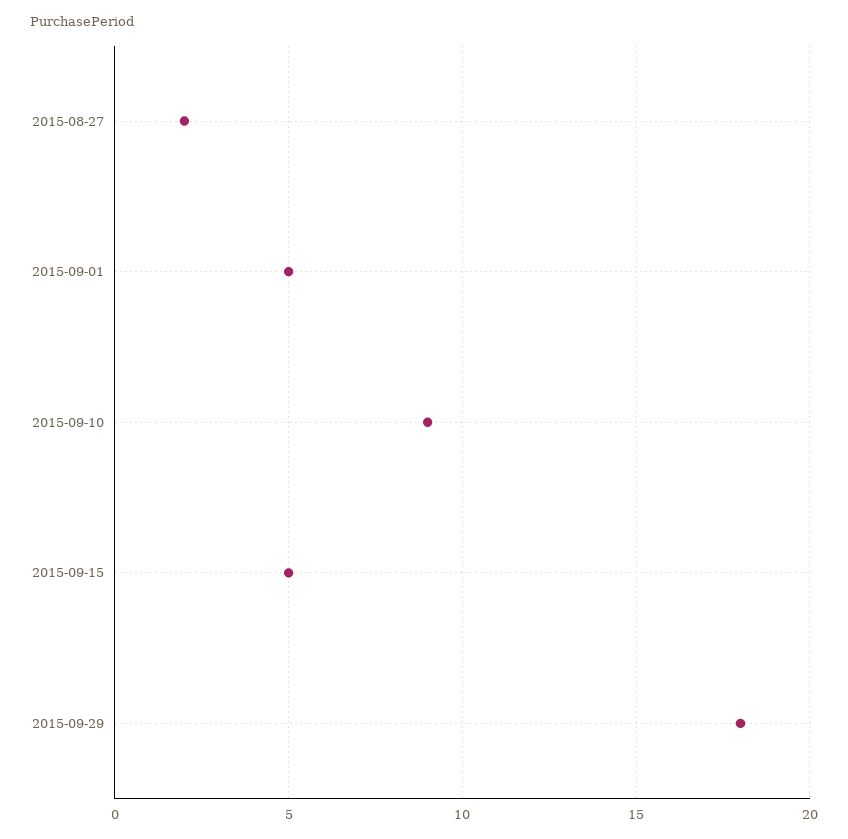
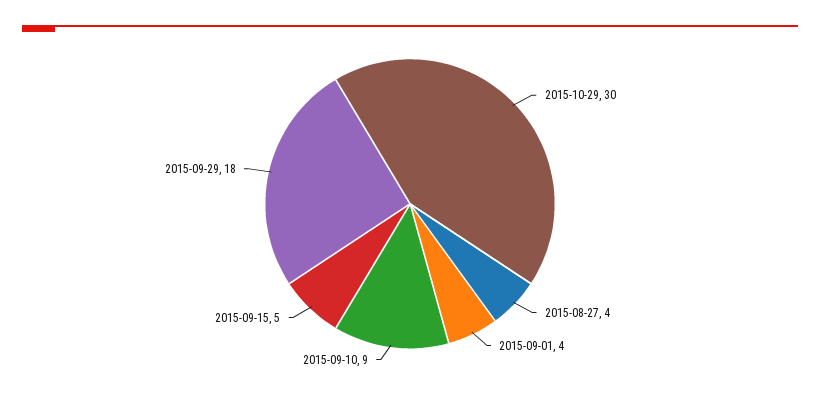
2015-08-27: 2 -> 4
2015-09-01: 5 -> 4
2015-10-29: none -> 30

